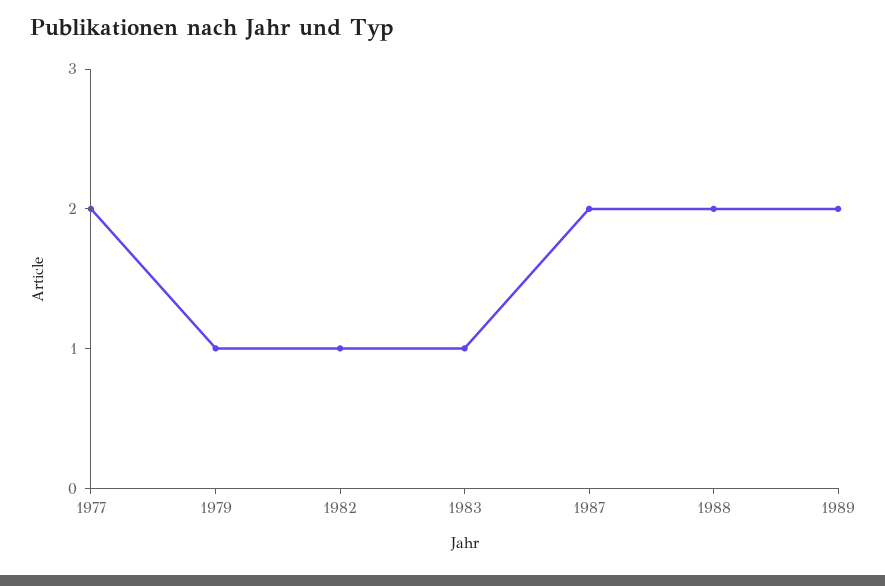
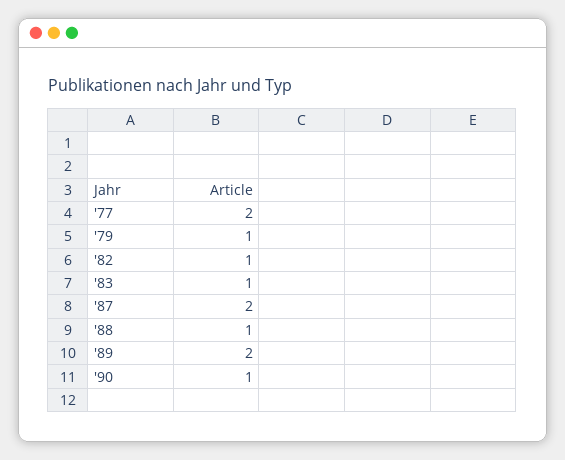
1988: 2 -> 1
'90: none -> 1

